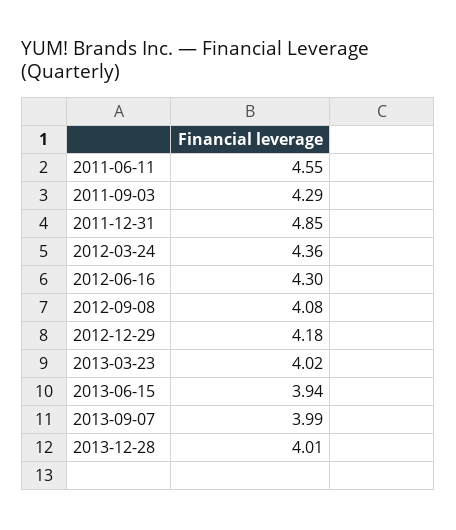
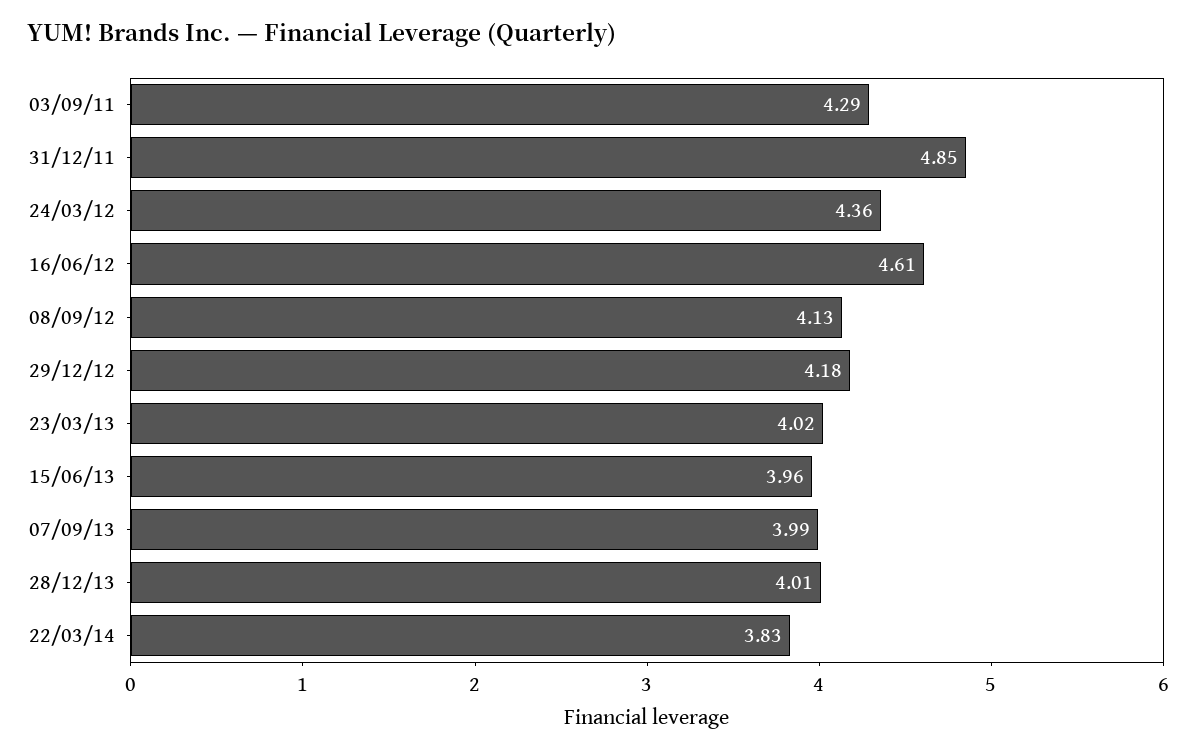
2011-06-11: 4.55 -> none
2012-06-16: 4.3 -> 4.61
2012-09-08: 4.08 -> 4.13
2013-06-15: 3.94 -> 3.96
22/03/14: none -> 3.83

